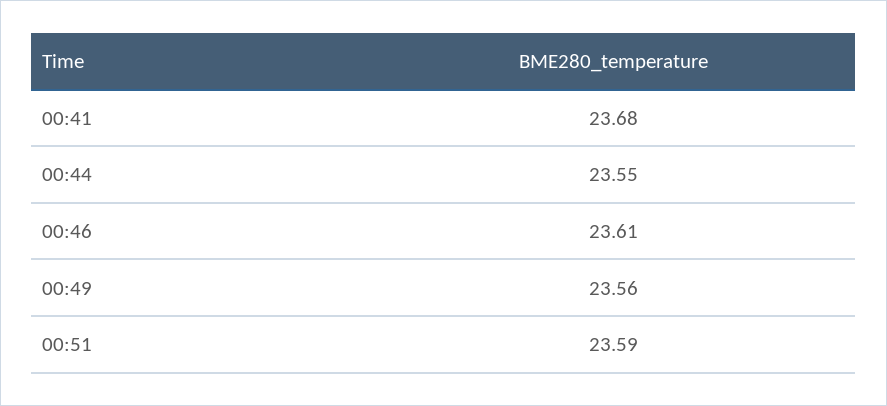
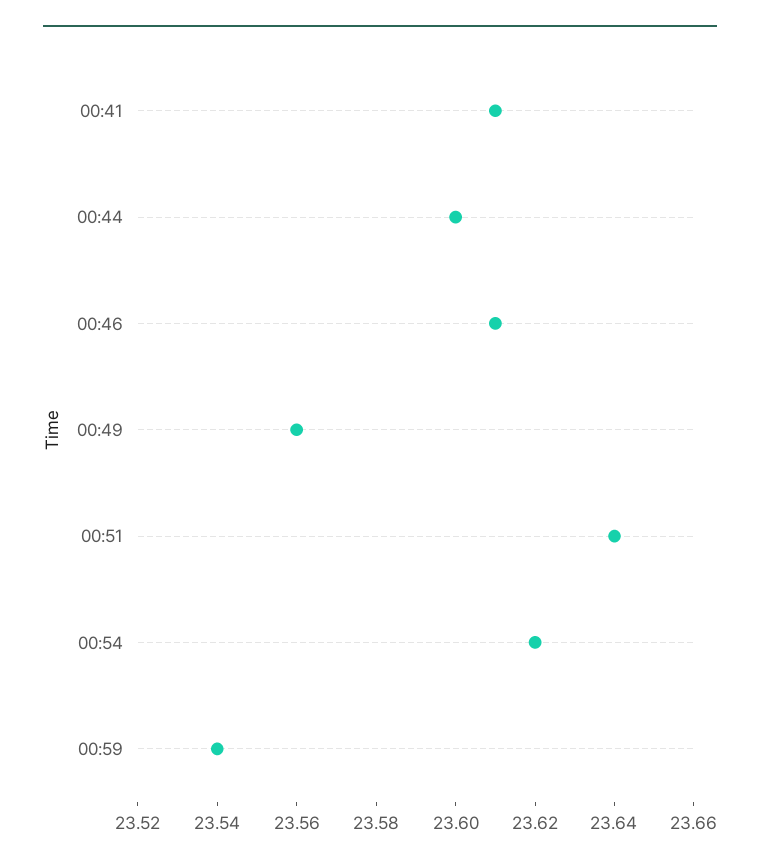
00:41: 23.68 -> 23.61
00:44: 23.55 -> 23.6
00:51: 23.59 -> 23.64
00:54: none -> 23.62
00:59: none -> 23.54

